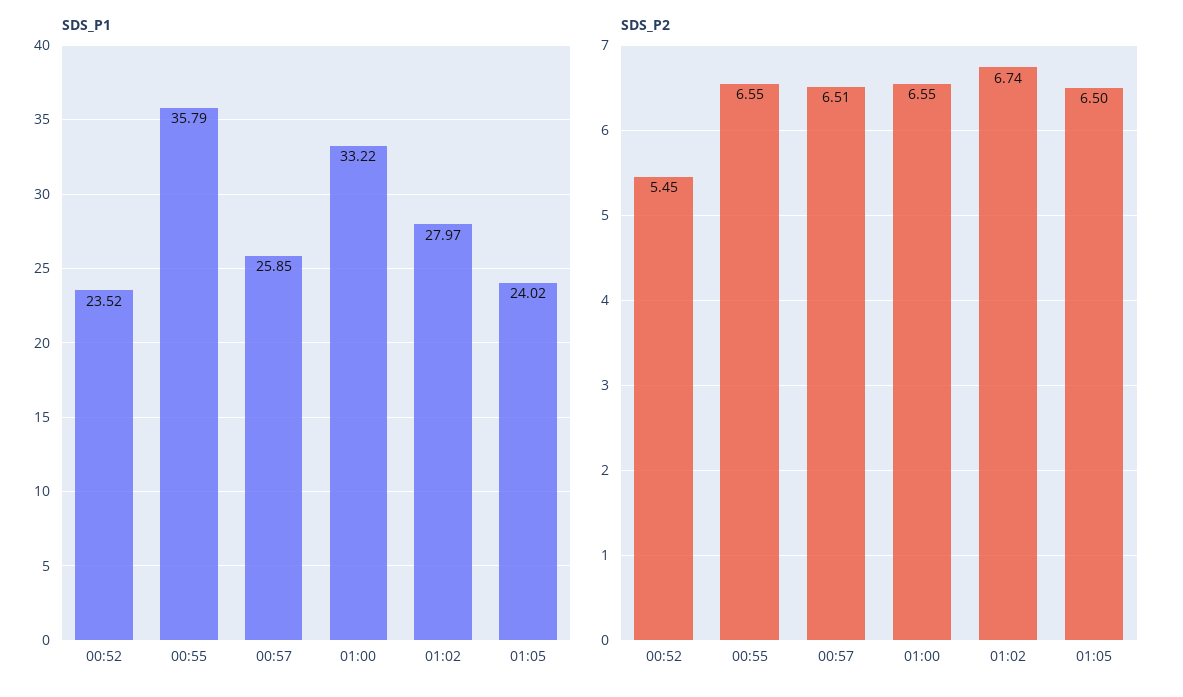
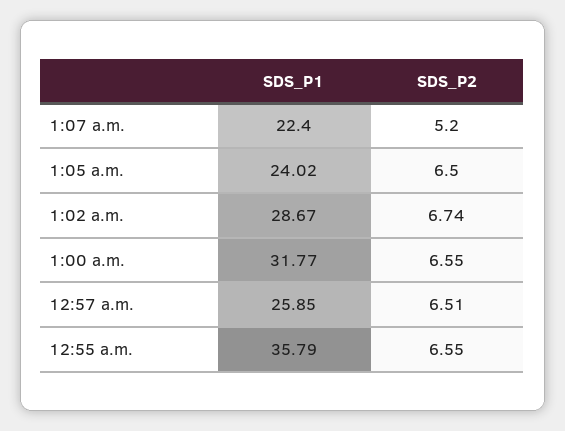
SDS_P1, 00:52: 23.52 -> none
SDS_P1, 01:00: 33.22 -> 31.77
SDS_P1, 01:02: 27.97 -> 28.67
SDS_P2, 00:52: 5.45 -> none
SDS_P1, 1:07 a.m.: none -> 22.4
SDS_P2, 1:07 a.m.: none -> 5.2

